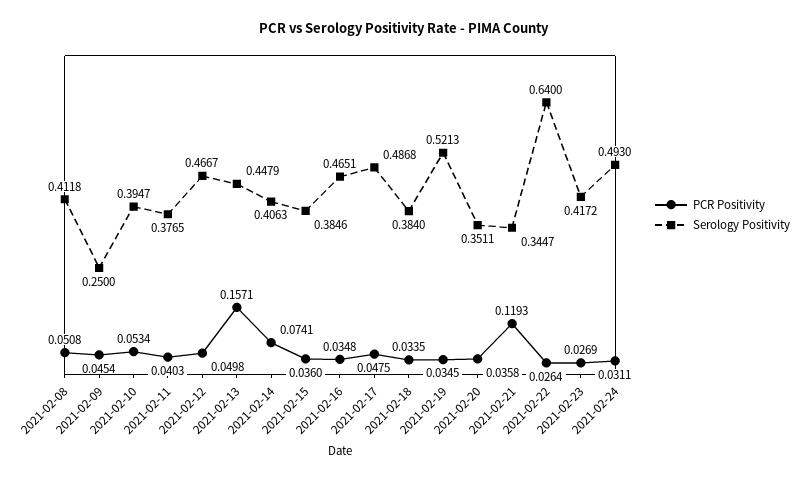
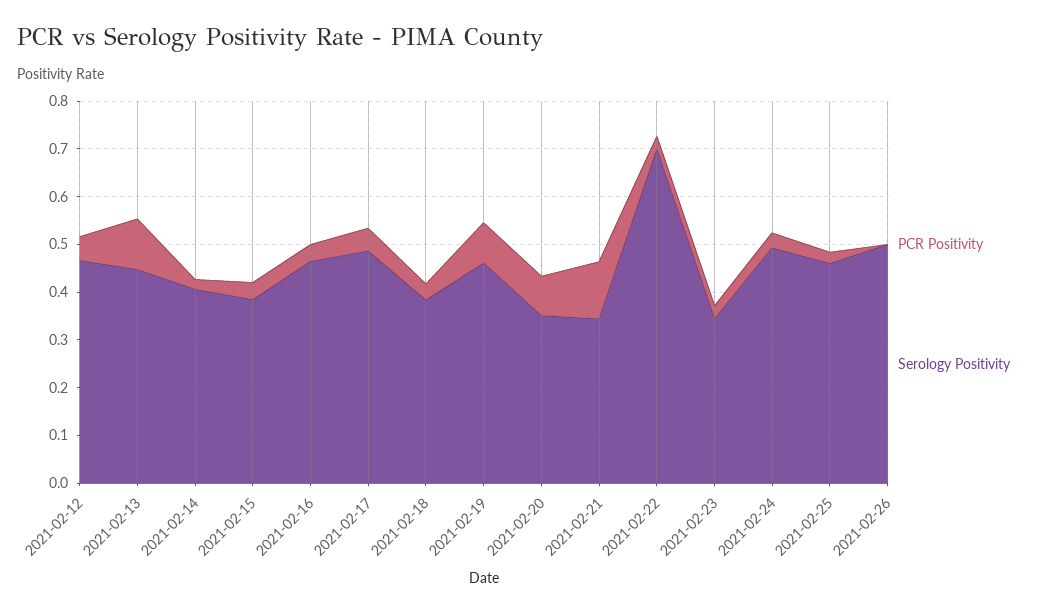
PCR Positivity, 2021-02-08: 0.0508 -> none
Serology Positivity, 2021-02-08: 0.4118 -> none
PCR Positivity, 2021-02-09: 0.0454 -> none
Serology Positivity, 2021-02-09: 0.25 -> none
PCR Positivity, 2021-02-10: 0.0534 -> none
Serology Positivity, 2021-02-10: 0.3947 -> none
PCR Positivity, 2021-02-11: 0.0403 -> none
Serology Positivity, 2021-02-11: 0.3765 -> none
PCR Positivity, 2021-02-13: 0.1571 -> 0.1
PCR Positivity, 2021-02-14: 0.0741 -> 0.02
PCR Positivity, 2021-02-19: 0.0345 -> 0.08
Serology Positivity, 2021-02-19: 0.5213 -> 0.46
PCR Positivity, 2021-02-20: 0.0358 -> 0.08
Serology Positivity, 2021-02-22: 0.64 -> 0.7
Serology Positivity, 2021-02-23: 0.4172 -> 0.34
PCR Positivity, 2021-02-25: none -> 0.02
Serology Positivity, 2021-02-25: none -> 0.46
PCR Positivity, 2021-02-26: none -> 0
Serology Positivity, 2021-02-26: none -> 0.5

